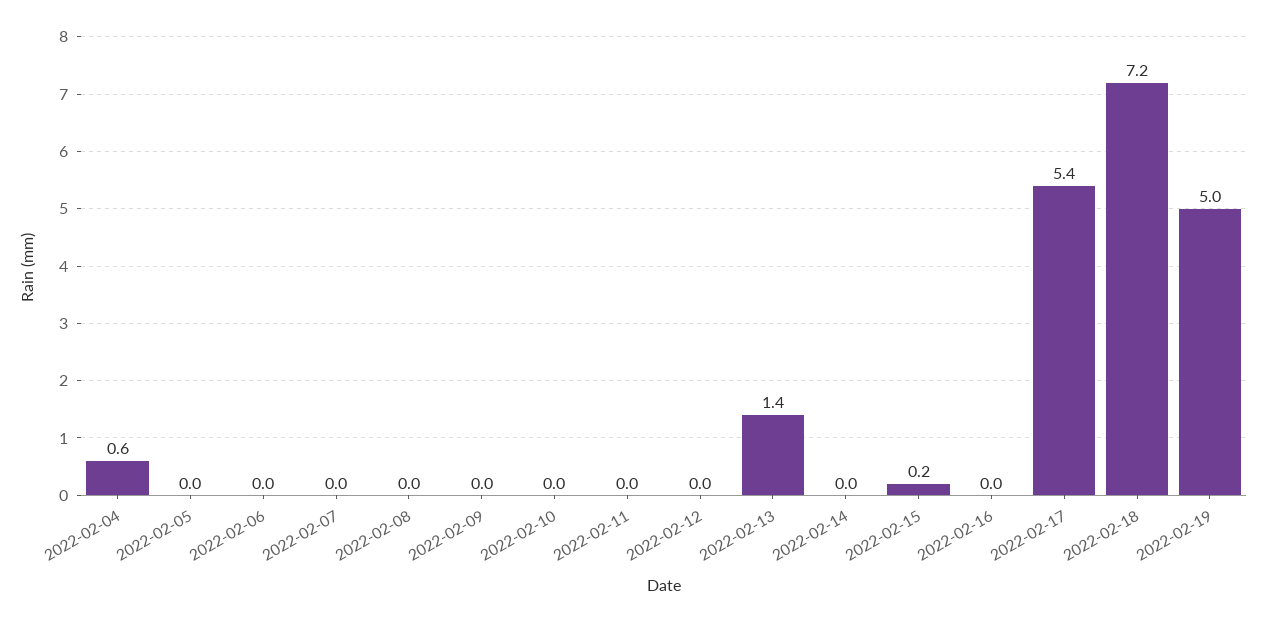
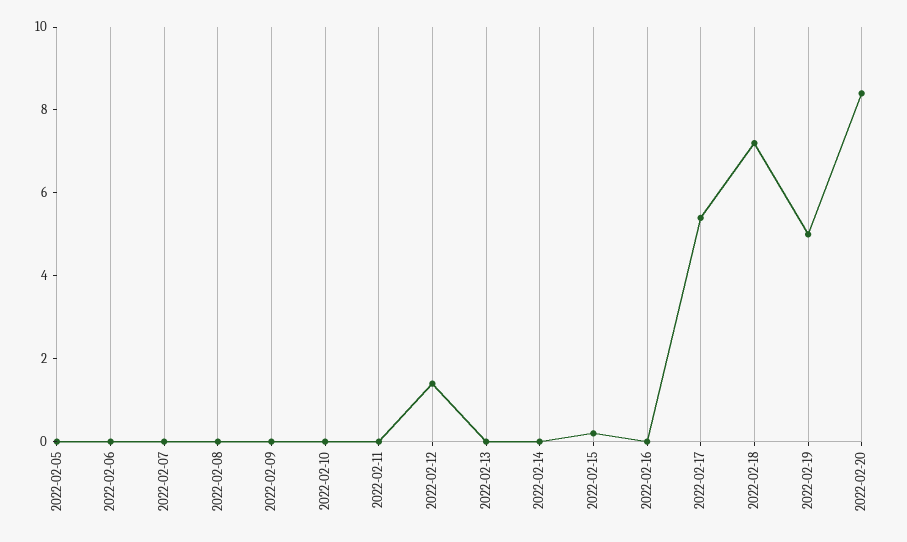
2022-02-04: 0.6 -> none
2022-02-12: 0 -> 1.5
2022-02-13: 1.4 -> 0
2022-02-20: none -> 8.5

